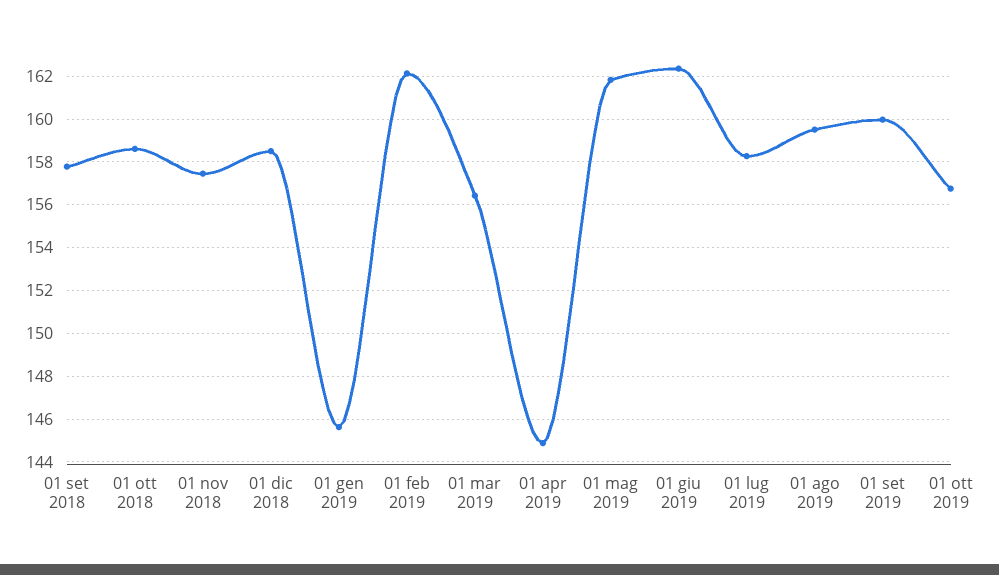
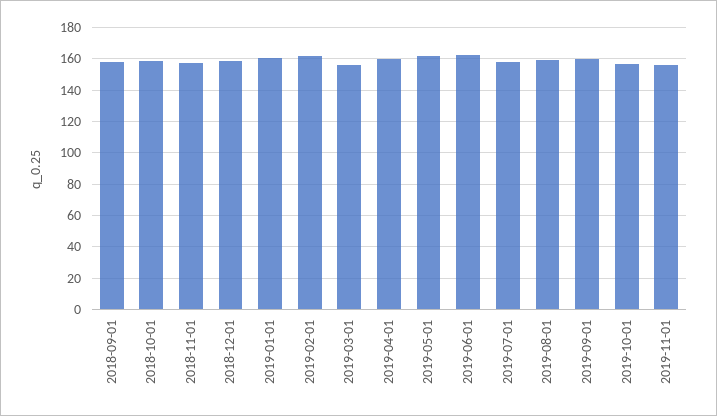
01 gen 2019: 145.5 -> 160
01 apr 2019: 145 -> 160
2019-11-01: none -> 155

